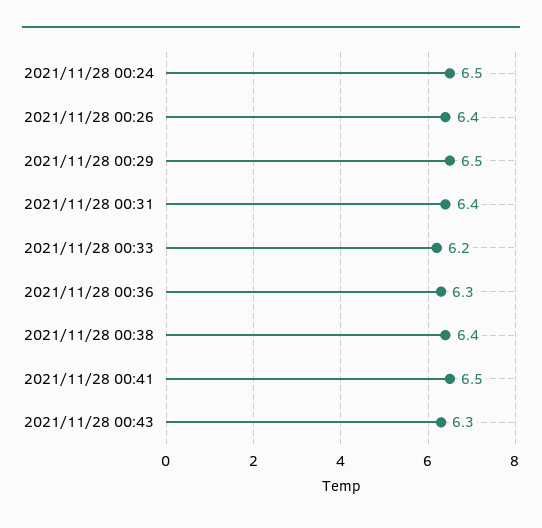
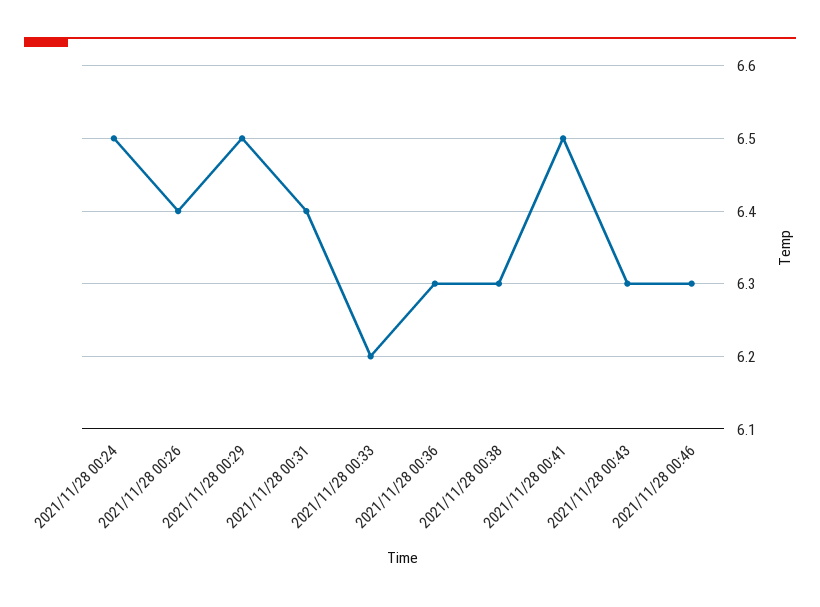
2021/11/28 00:38: 6.4 -> 6.3
2021/11/28 00:46: none -> 6.3

